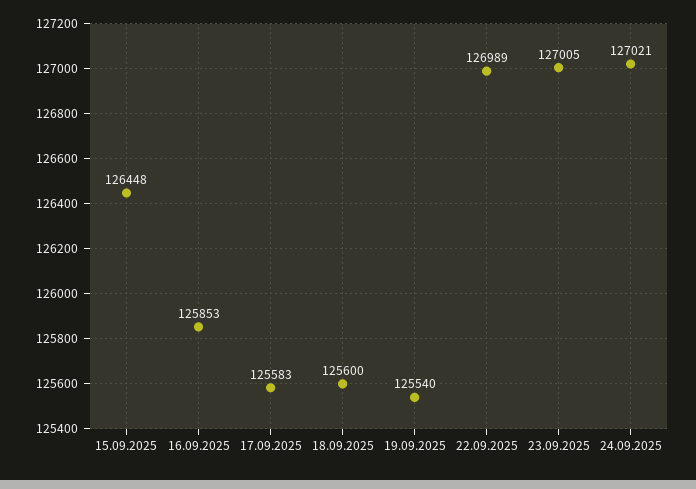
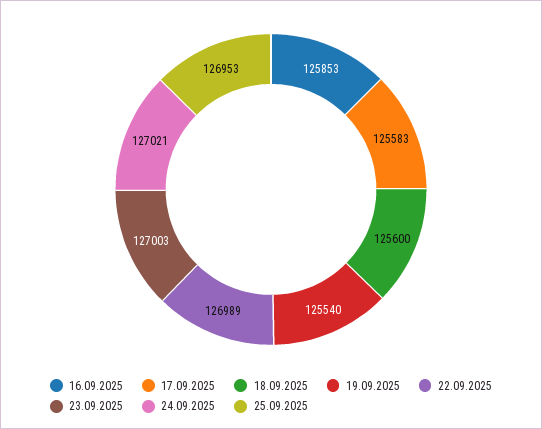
15.09.2025: 126448 -> none
23.09.2025: 127005 -> 127003
25.09.2025: none -> 126953

